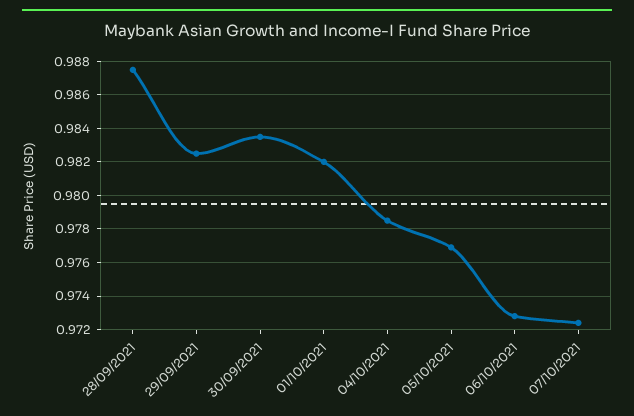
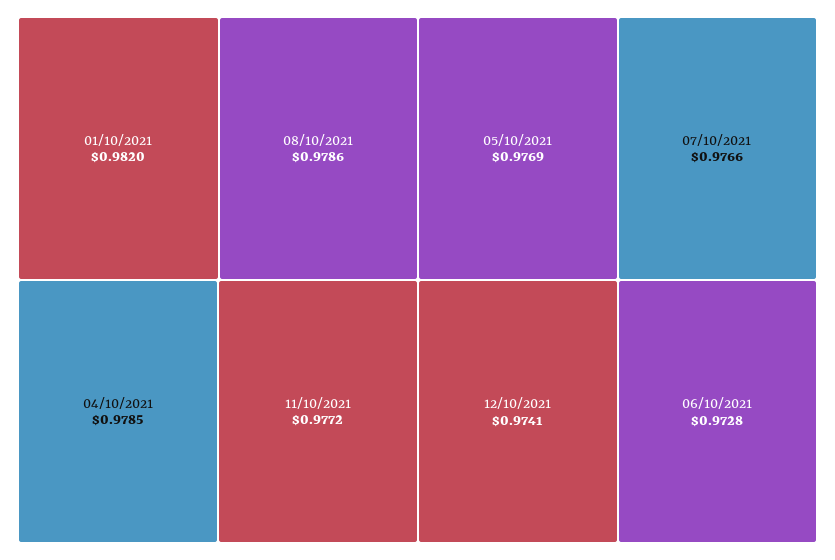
28/09/2021: 0.9875 -> none
29/09/2021: 0.9825 -> none
30/09/2021: 0.9835 -> none
07/10/2021: 0.9725 -> 0.9766
08/10/2021: none -> 0.9786
11/10/2021: none -> 0.9772
12/10/2021: none -> 0.9741

